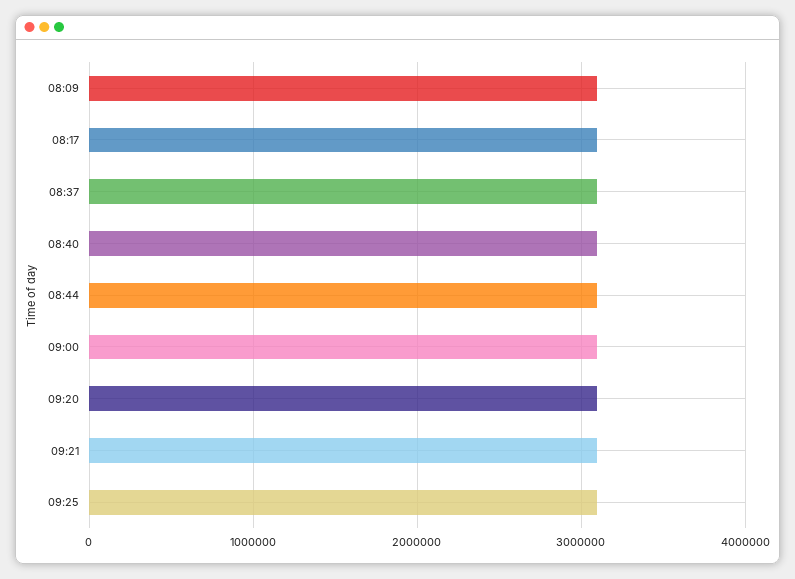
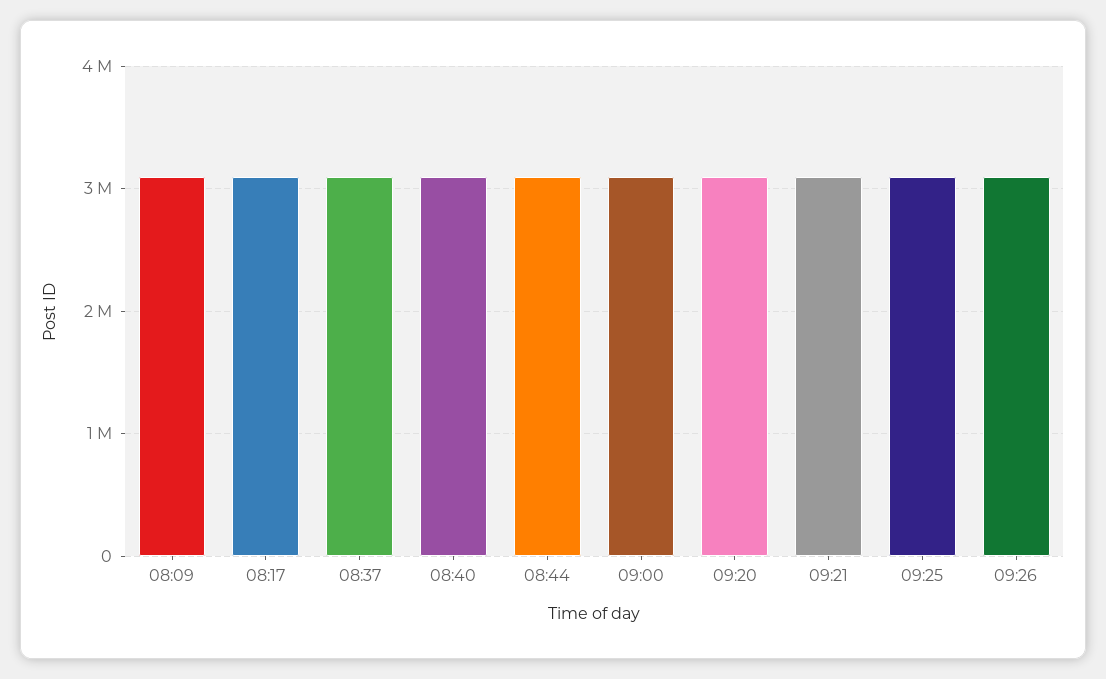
09:26: none -> 3100000

